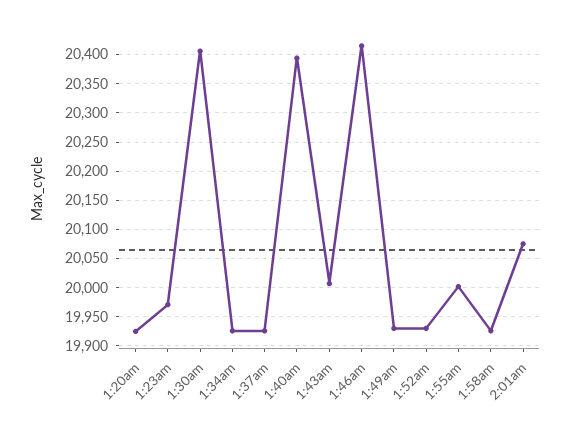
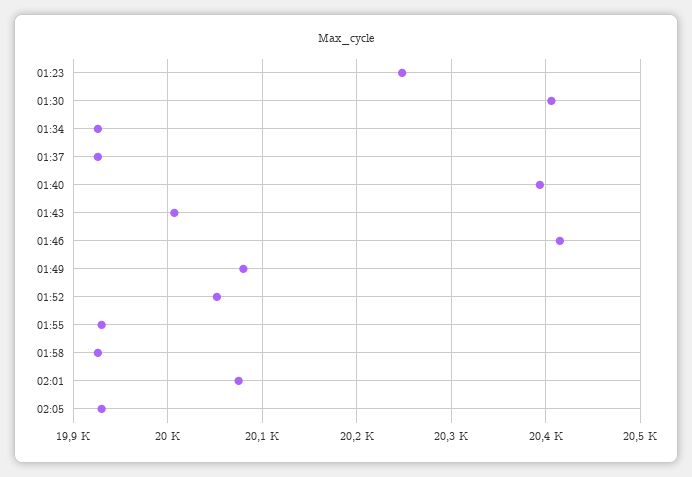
1:20am: 19925 -> none
1:23am: 19975 -> 20250
1:49am: 19925 -> 20080
1:52am: 19925 -> 20050
1:55am: 20000 -> 19930
02:05: none -> 19930

